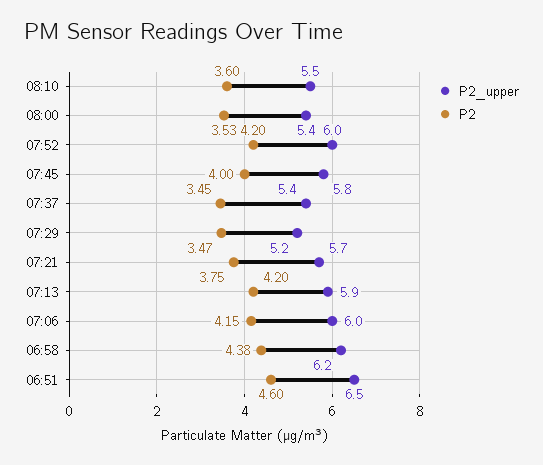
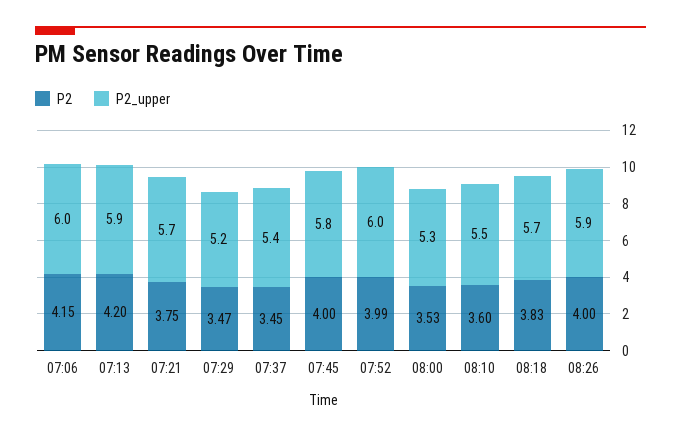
P2_upper, 08:00: 5.4 -> 5.3
P2, 07:52: 4.2 -> 3.99
P2_upper, 06:58: 6.2 -> none
P2, 06:58: 4.38 -> none
P2_upper, 06:51: 6.5 -> none
P2, 06:51: 4.6 -> none
P2, 08:18: none -> 3.83
P2_upper, 08:18: none -> 5.7
P2, 08:26: none -> 4
P2_upper, 08:26: none -> 5.9

